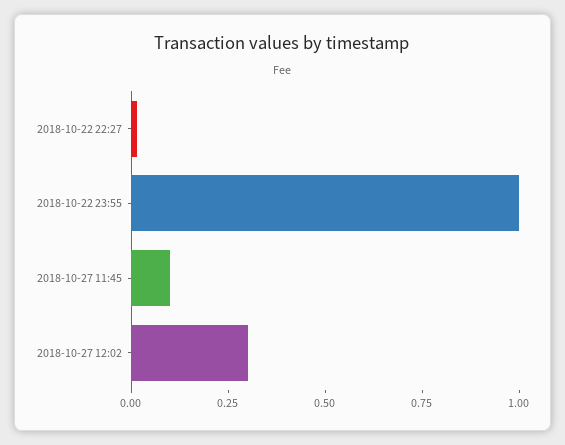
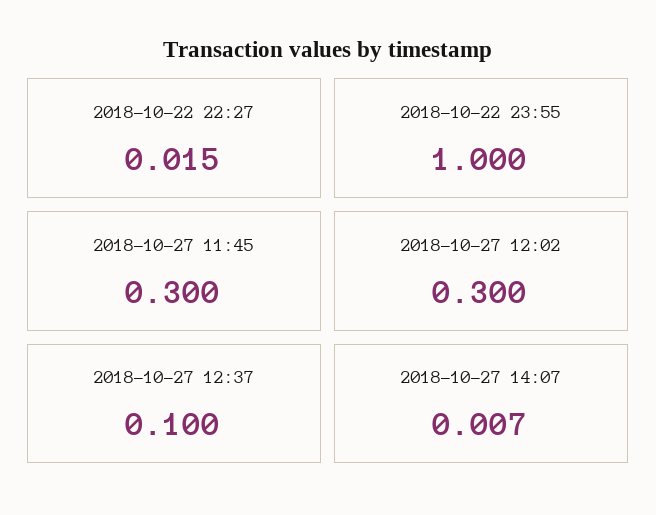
2018-10-27 11:45: 0.1 -> 0.3
2018-10-27 12:37: none -> 0.1
2018-10-27 14:07: none -> 0.007

